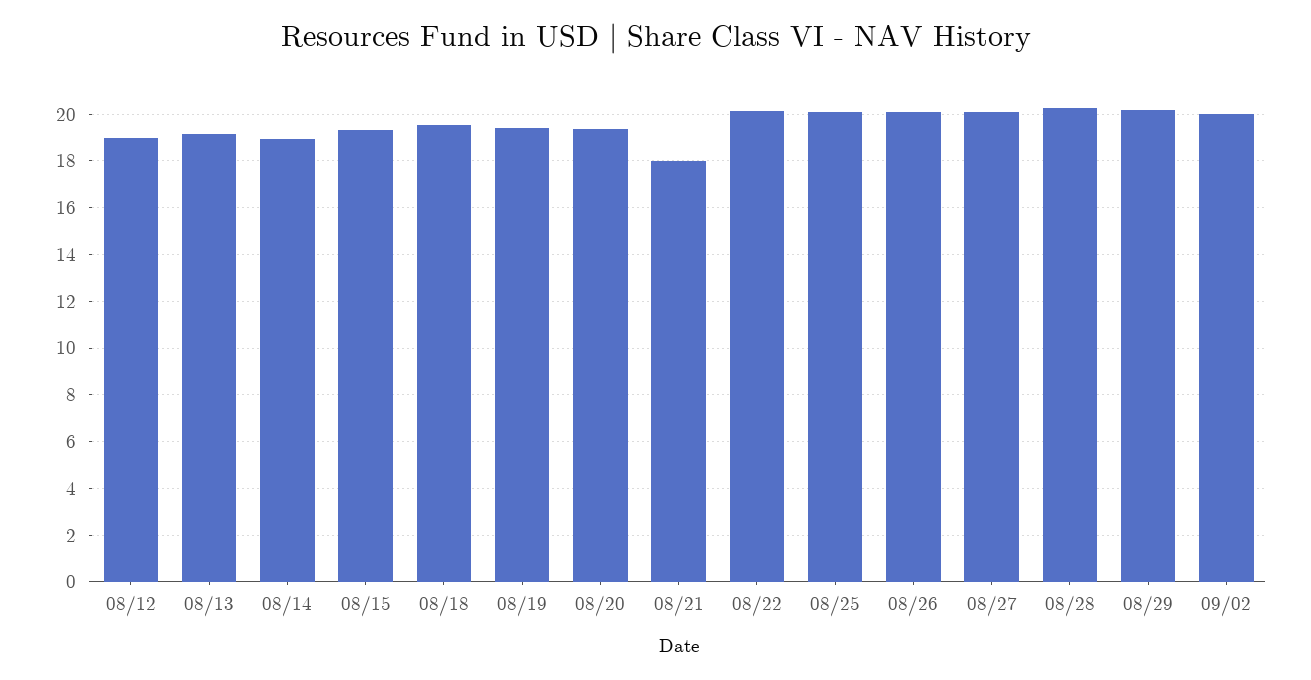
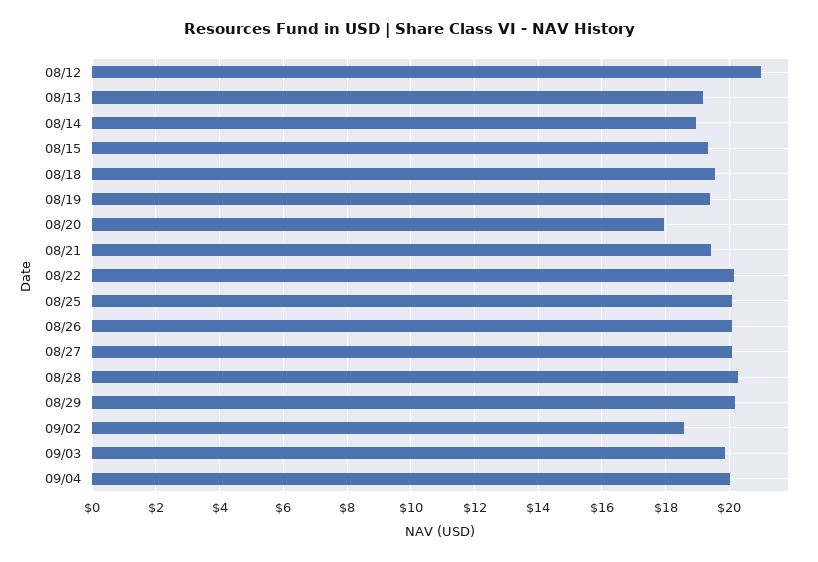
08/12: 19 -> 21
08/20: 19.5 -> 18
08/21: 18 -> 19.4
09/02: 20 -> 18.6
09/03: none -> 19.8
09/04: none -> 20

